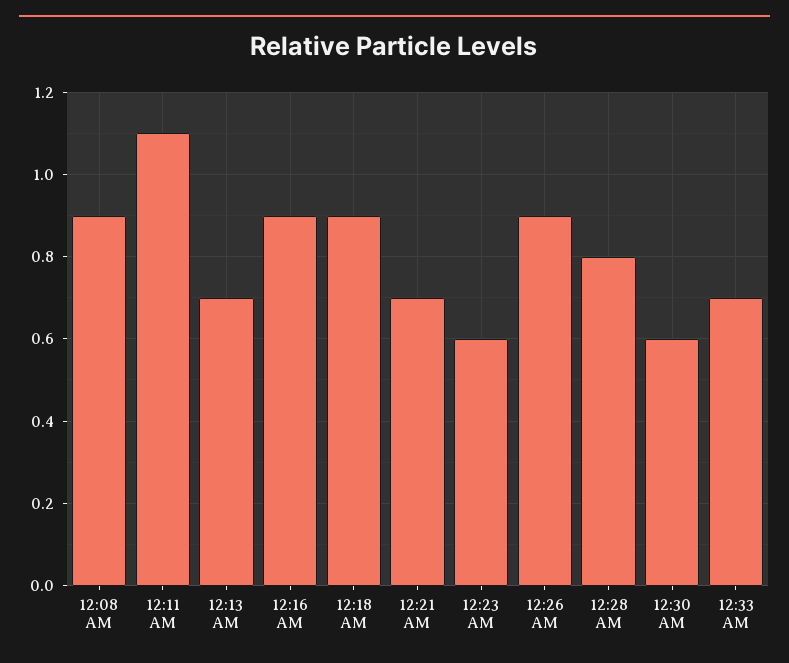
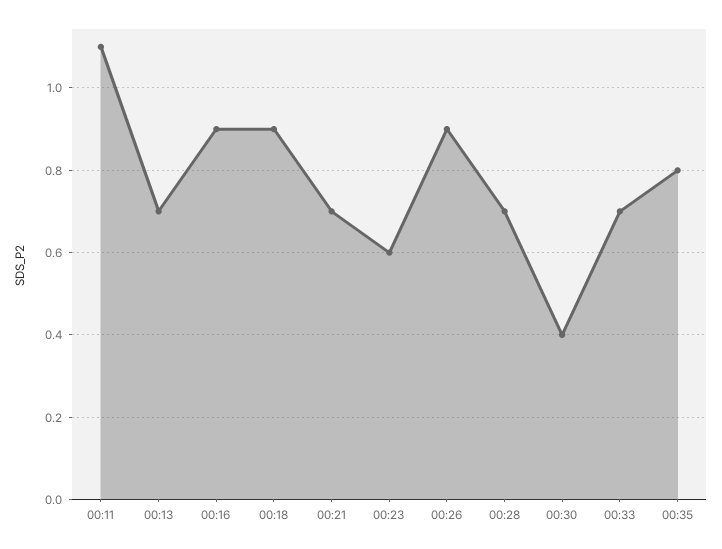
12:08 AM: 0.9 -> none
12:28 AM: 0.8 -> 0.7
12:30 AM: 0.6 -> 0.4
00:35: none -> 0.8

